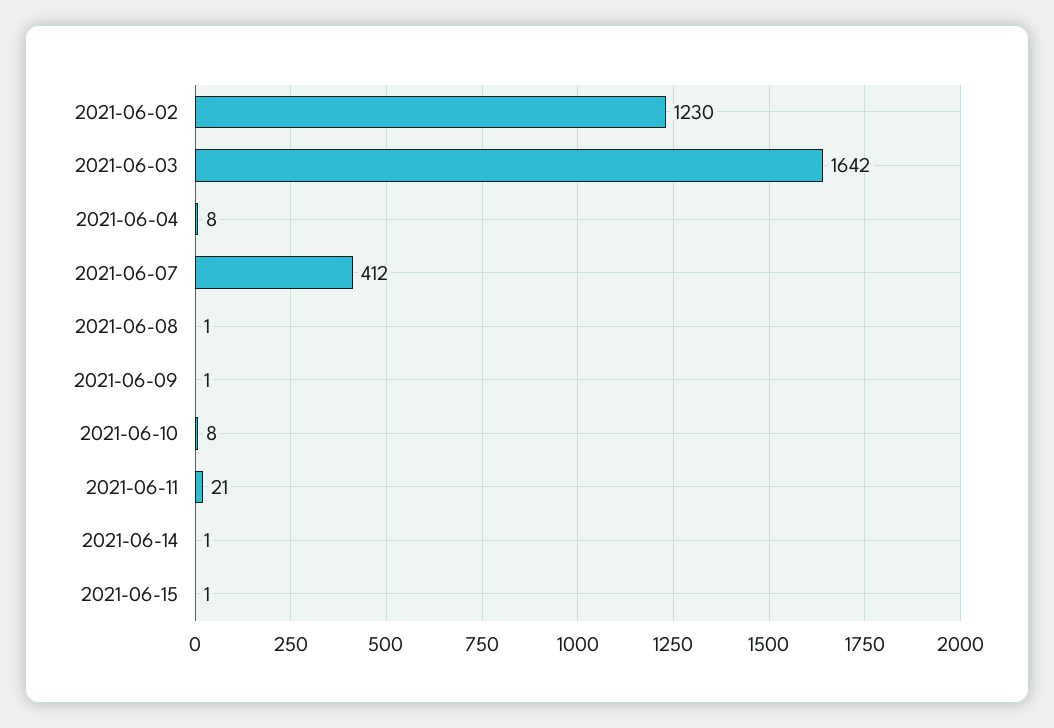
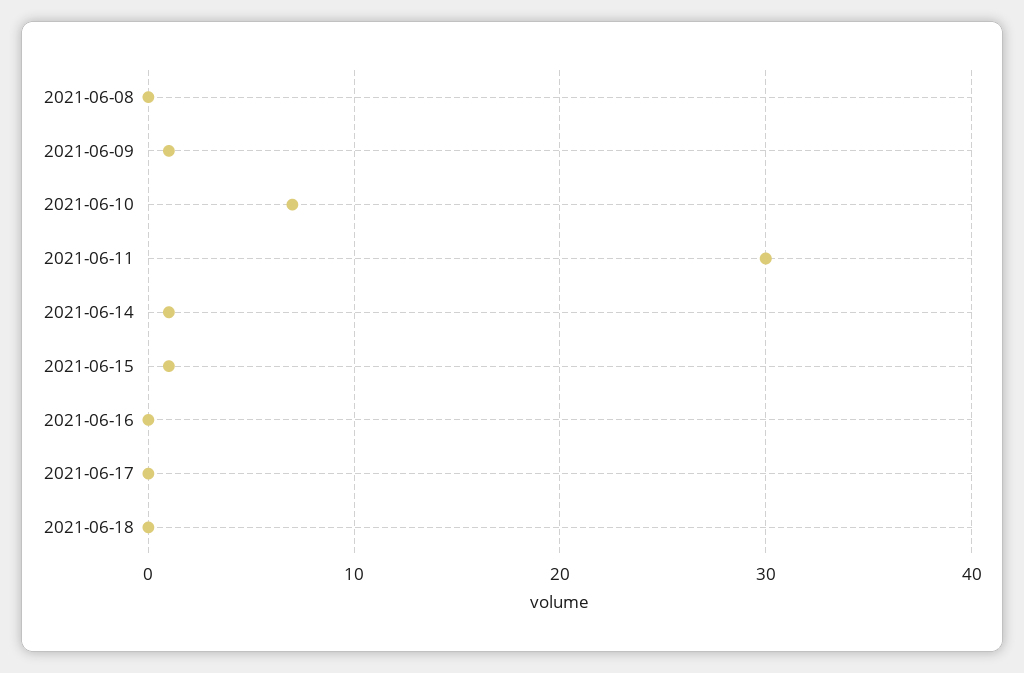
2021-06-02: 1230 -> none
2021-06-03: 1642 -> none
2021-06-04: 8 -> none
2021-06-07: 412 -> none
2021-06-08: 1 -> 0
2021-06-10: 8 -> 7
2021-06-11: 21 -> 30
2021-06-16: none -> 0
2021-06-17: none -> 0
2021-06-18: none -> 0

